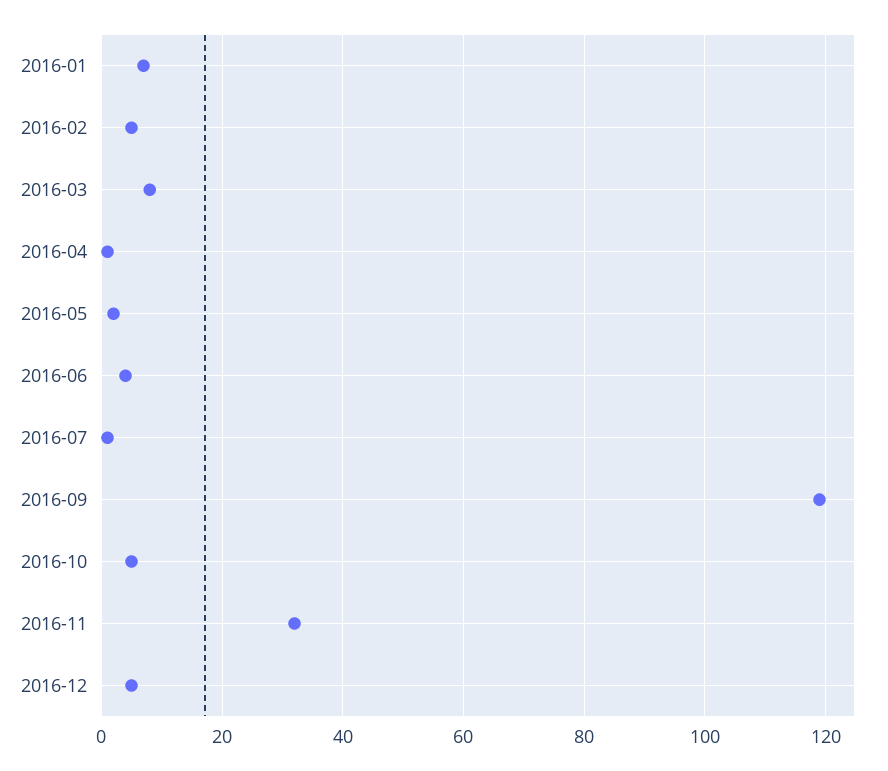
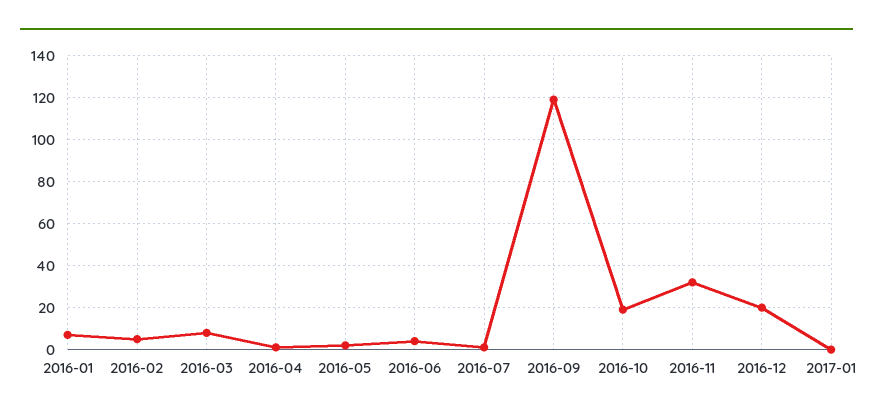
2016-10: 5 -> 20
2016-12: 5 -> 20
2017-01: none -> 0

